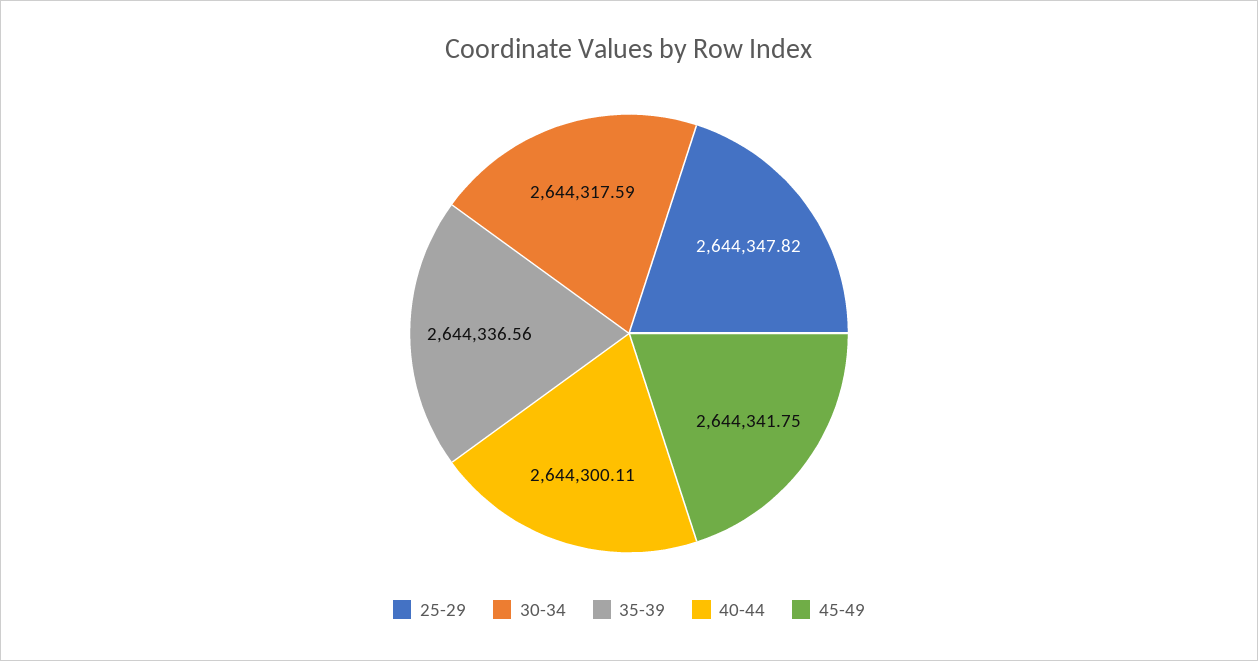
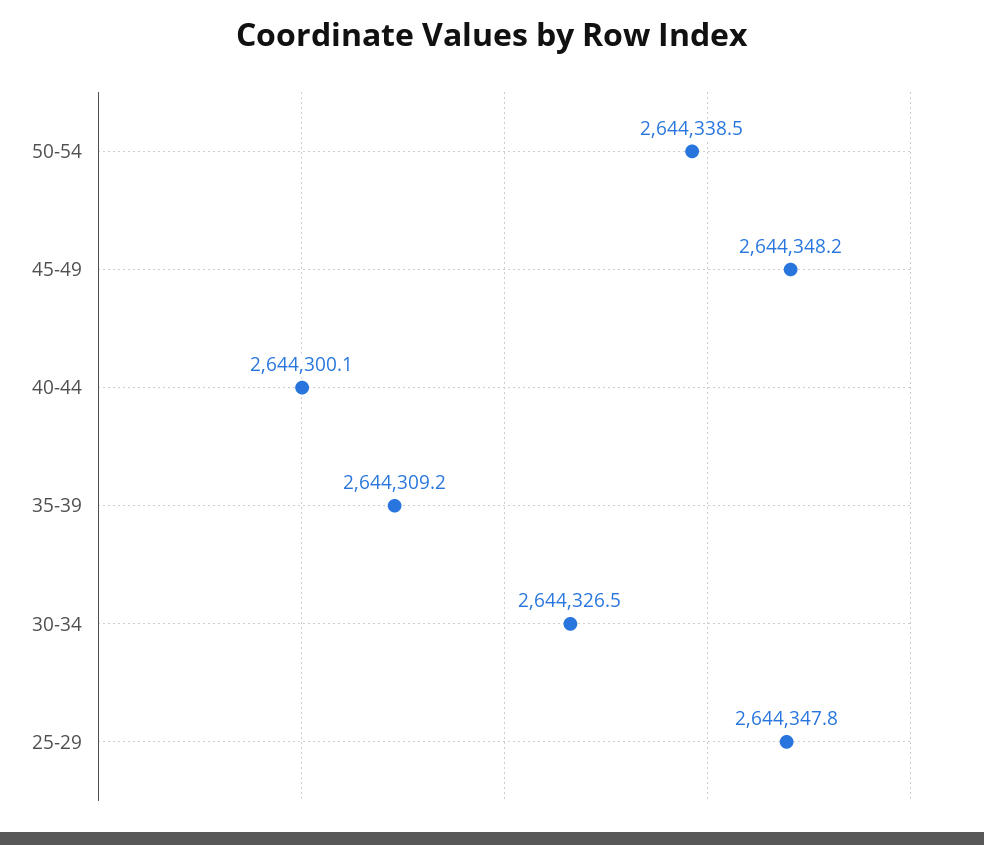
30-34: 2644317.59 -> 2644326.5
35-39: 2644336.56 -> 2644309.2
45-49: 2644341.75 -> 2644348.2
50-54: none -> 2644338.5

